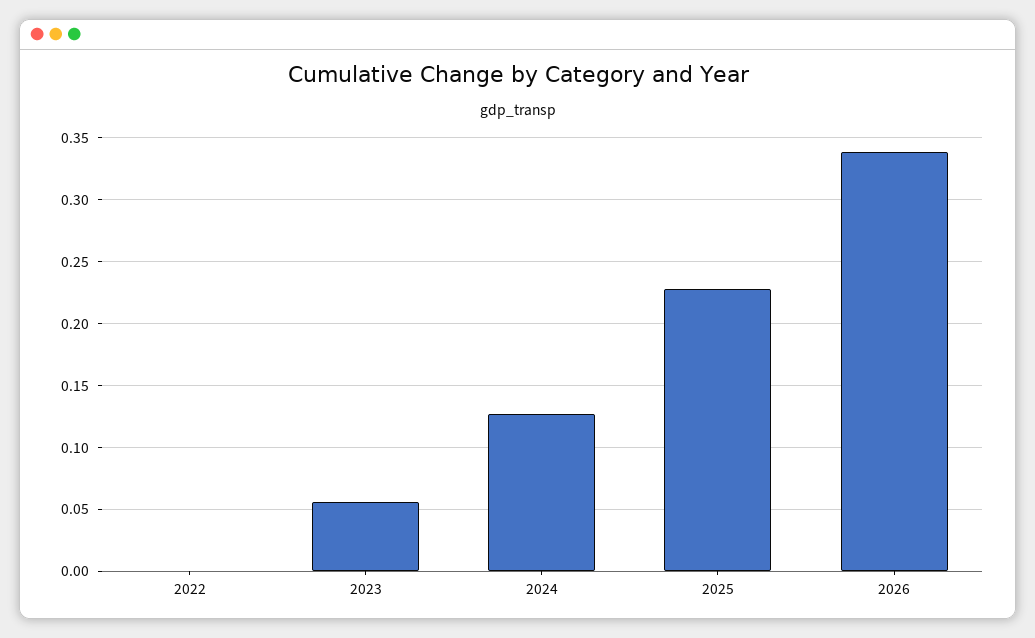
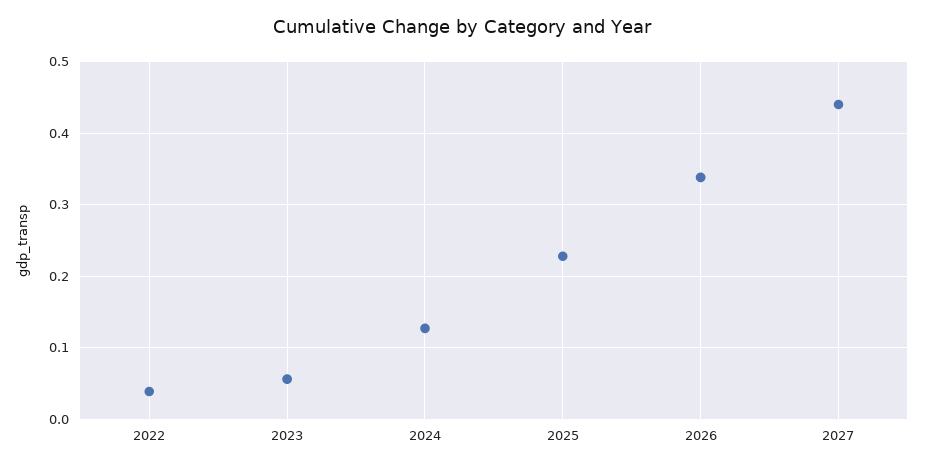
2022: 0 -> 0.04
2027: none -> 0.44

